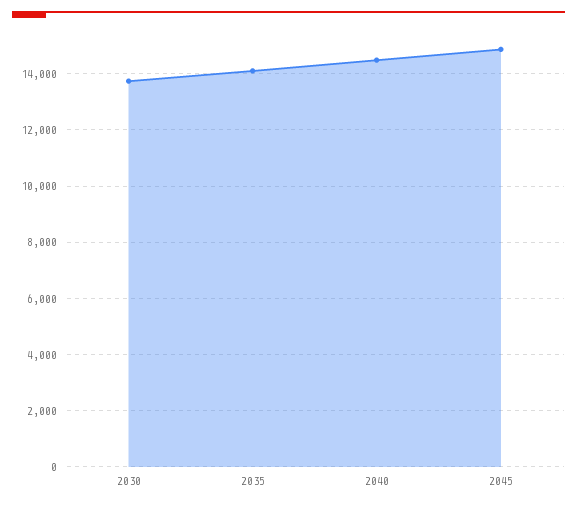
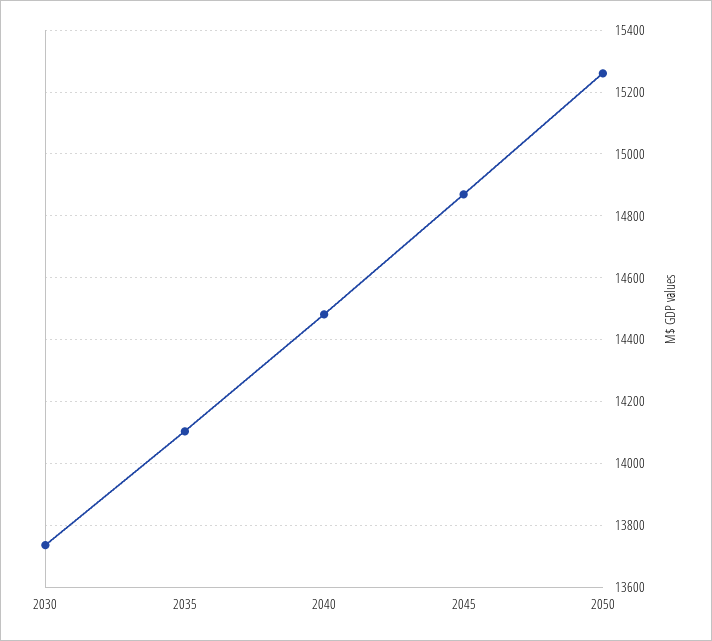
2050: none -> 15260

